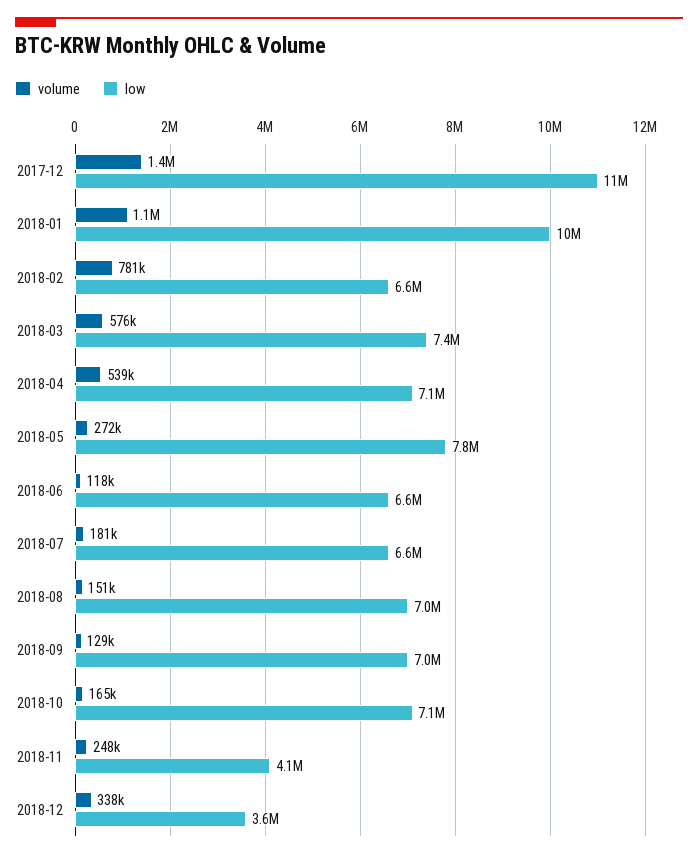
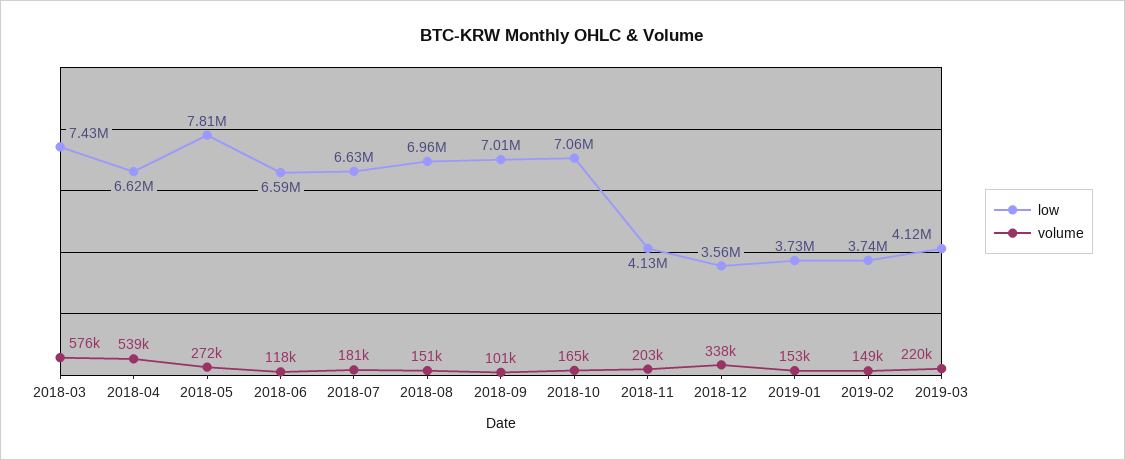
volume, 2017-12: 1400000 -> none
low, 2017-12: 11000000 -> none
volume, 2018-01: 1100000 -> none
low, 2018-01: 10000000 -> none
volume, 2018-02: 781000 -> none
low, 2018-02: 6600000 -> none
low, 2018-04: 7100000 -> 6620000
volume, 2018-09: 129000 -> 101000
volume, 2018-11: 248000 -> 203000
low, 2019-01: none -> 3730000
volume, 2019-01: none -> 153000
low, 2019-02: none -> 3740000
volume, 2019-02: none -> 149000
low, 2019-03: none -> 4120000
volume, 2019-03: none -> 220000

